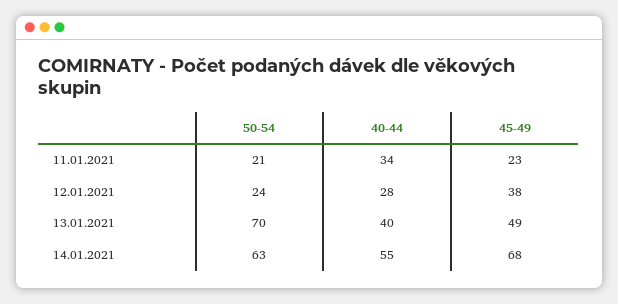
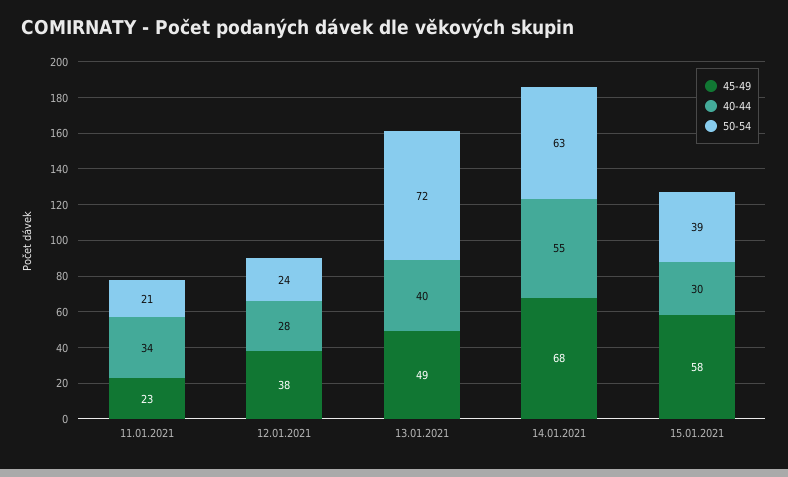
50-54, 13.01.2021: 70 -> 72
45-49, 15.01.2021: none -> 58
40-44, 15.01.2021: none -> 30
50-54, 15.01.2021: none -> 39

